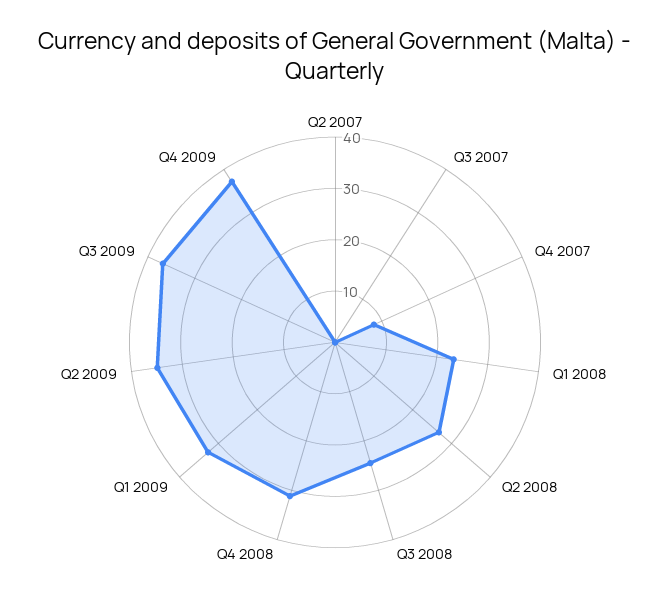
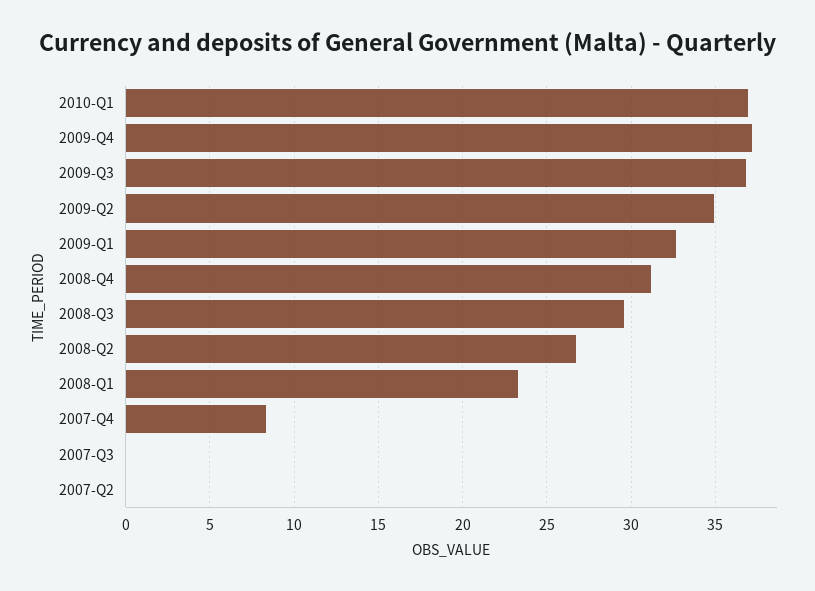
Q3 2008: 24 -> 29.5
2010-Q1: none -> 37

